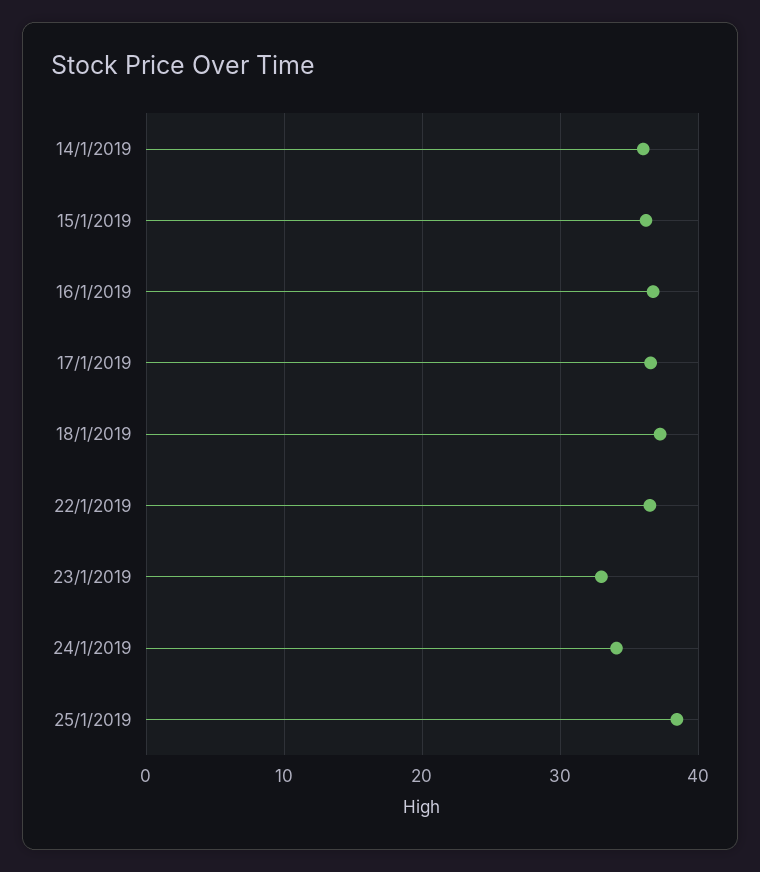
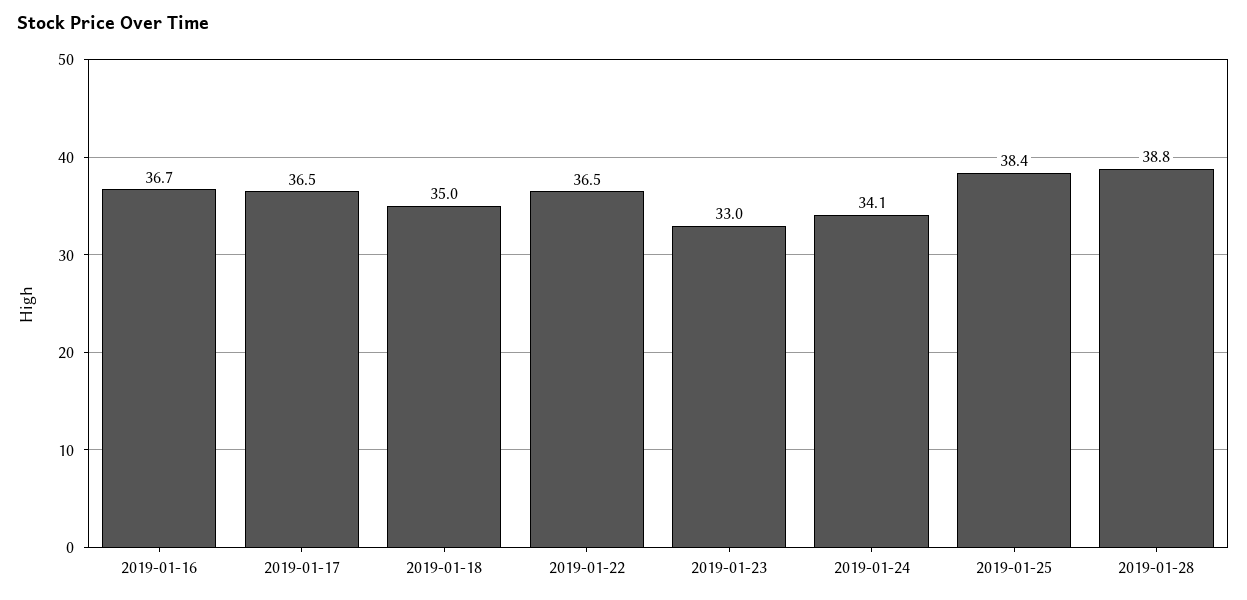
14/1/2019: 36 -> none
15/1/2019: 36 -> none
18/1/2019: 37 -> 35
2019-01-28: none -> 38.8

